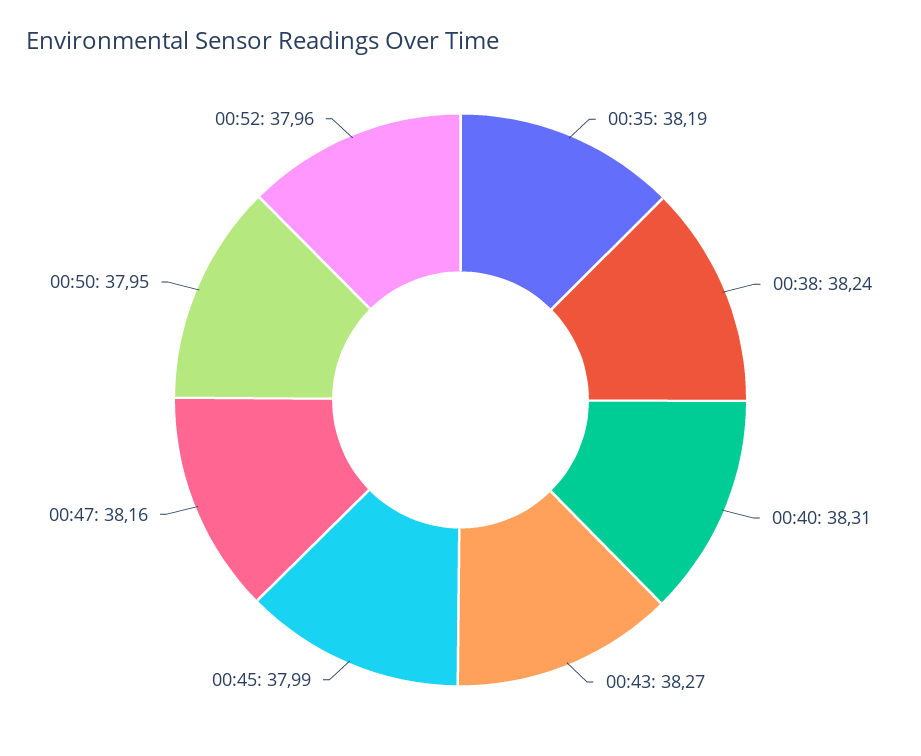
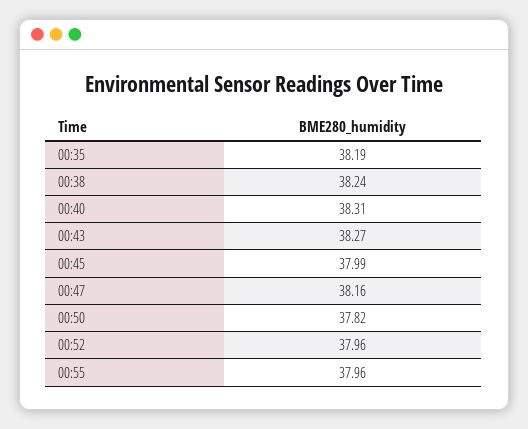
00:50: 37.95 -> 37.82
00:55: none -> 37.96

